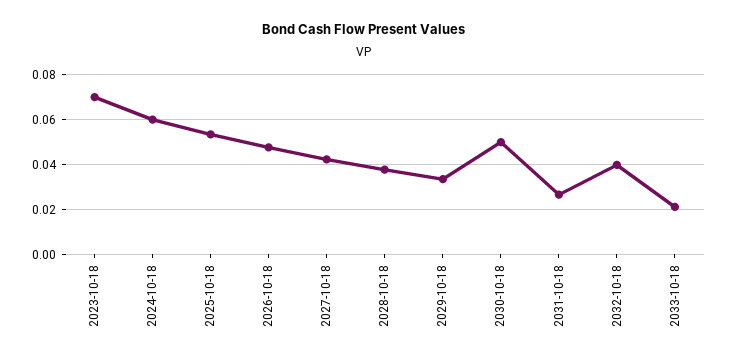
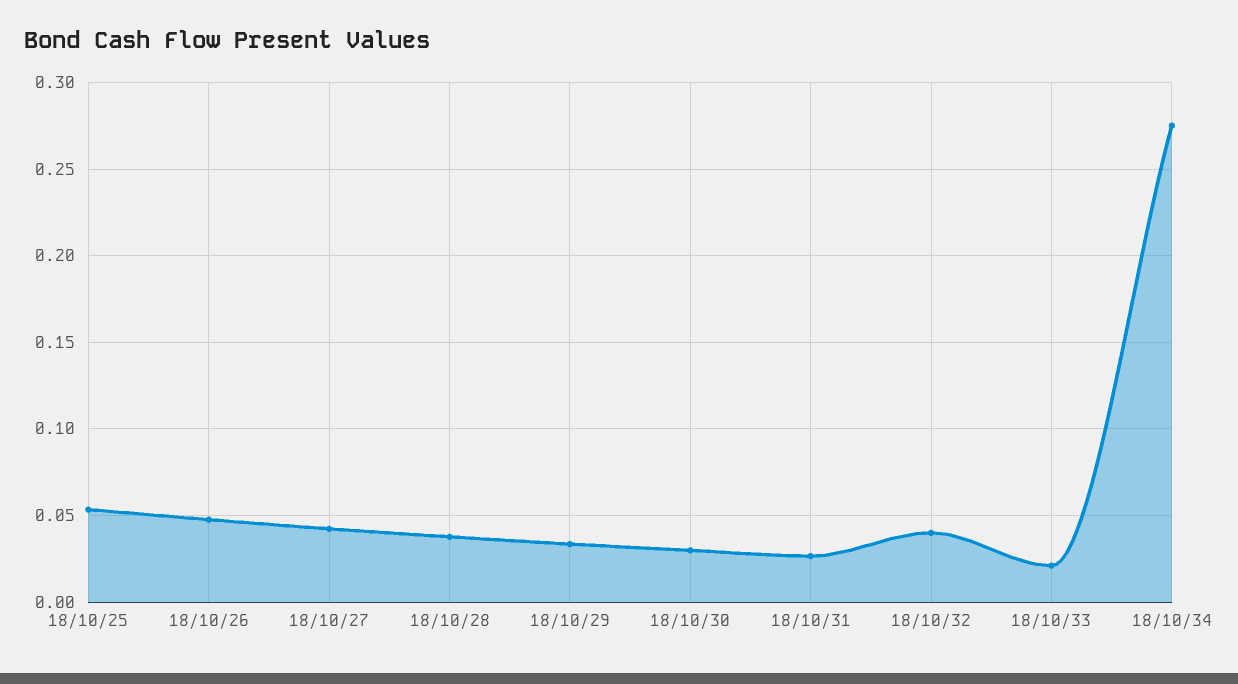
2023-10-18: 0.07 -> none
2024-10-18: 0.06 -> none
2030-10-18: 0.05 -> 0.03
18/10/34: none -> 0.275

